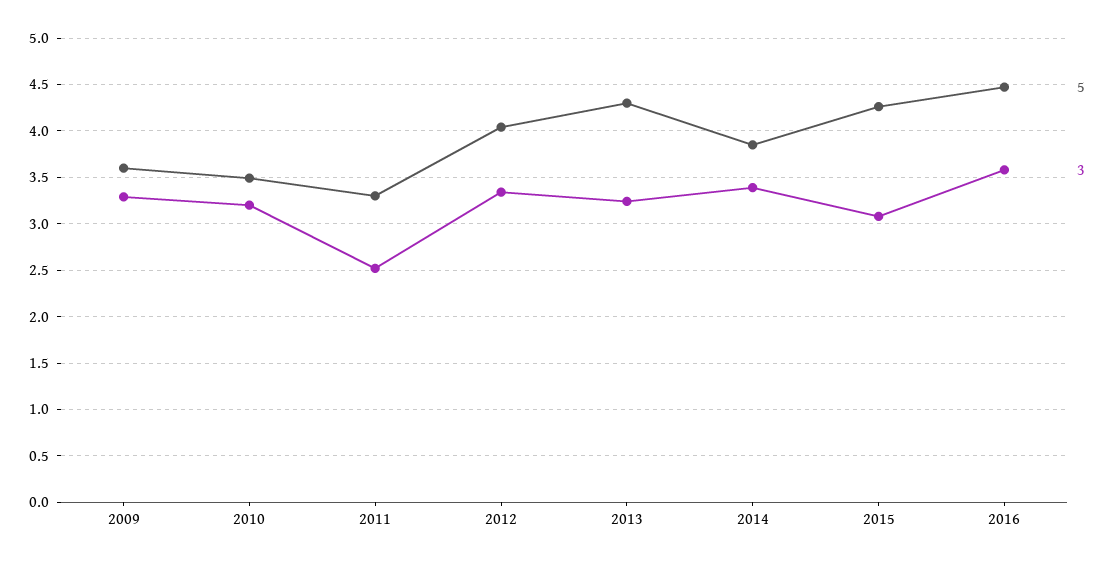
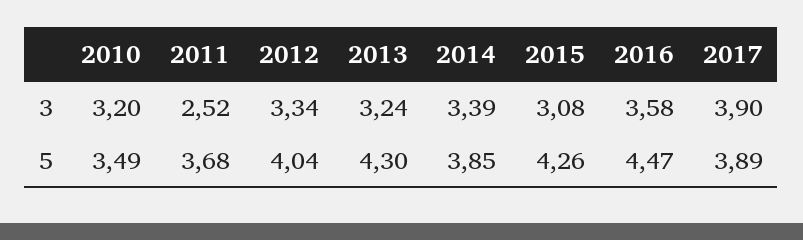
5, 2009: 3.6 -> none
3, 2009: 3.3 -> none
5, 2011: 3.3 -> 3.68
3, 2017: none -> 3.9
5, 2017: none -> 3.89

